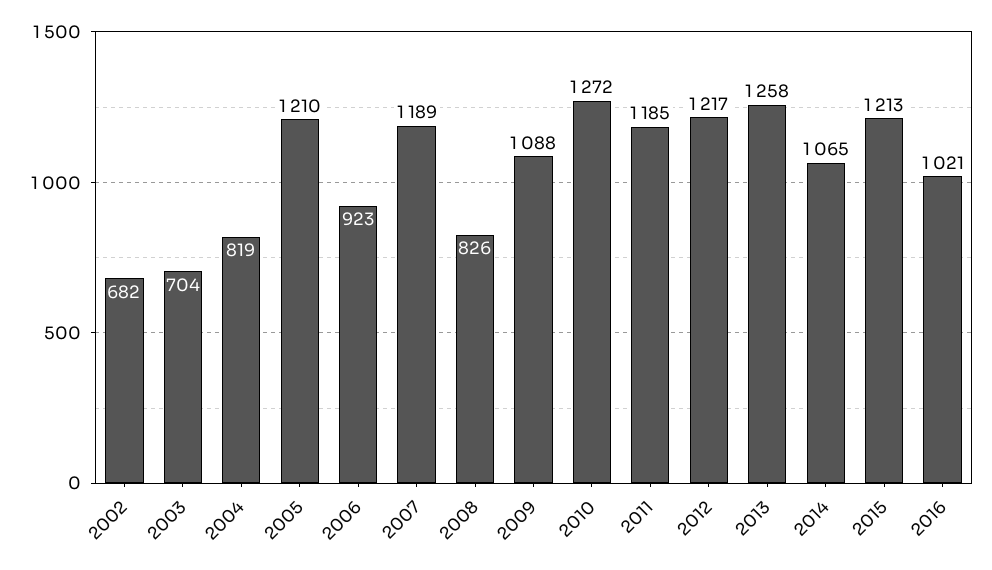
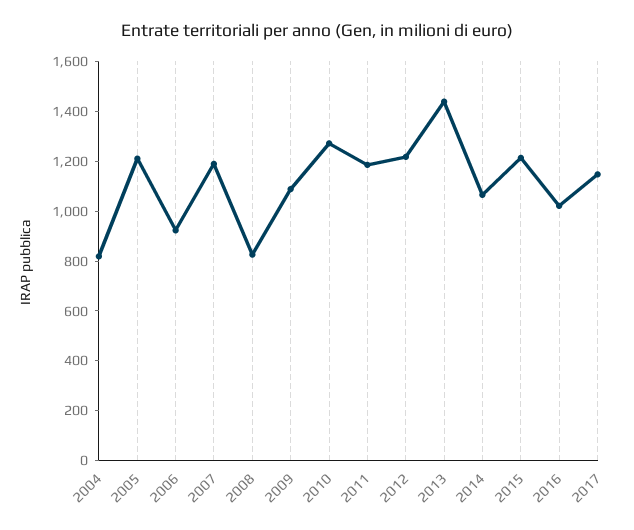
2002: 682 -> none
2003: 704 -> none
2013: 1258 -> 1450
2017: none -> 1150

